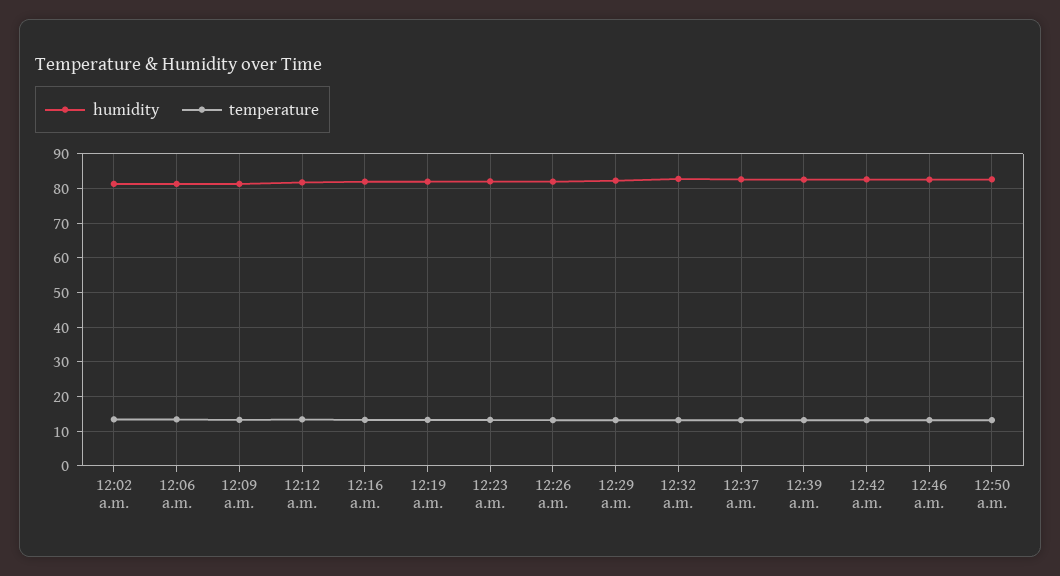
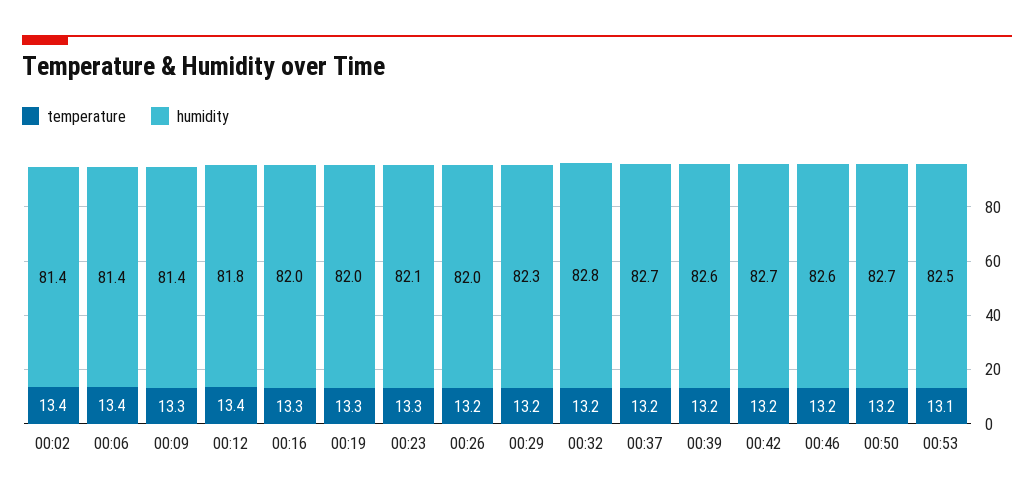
temperature, 00:53: none -> 13.1
humidity, 00:53: none -> 82.5

